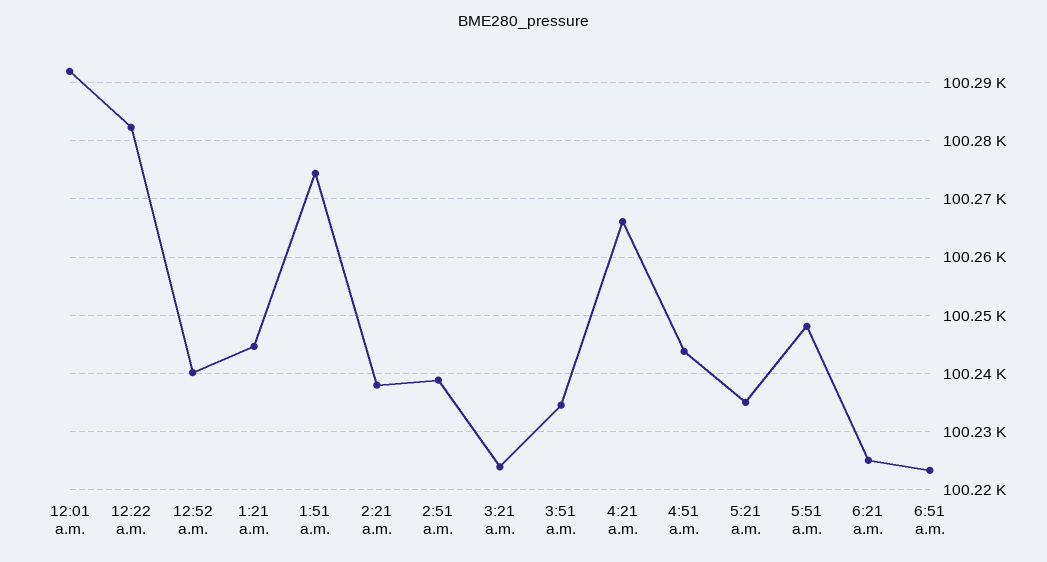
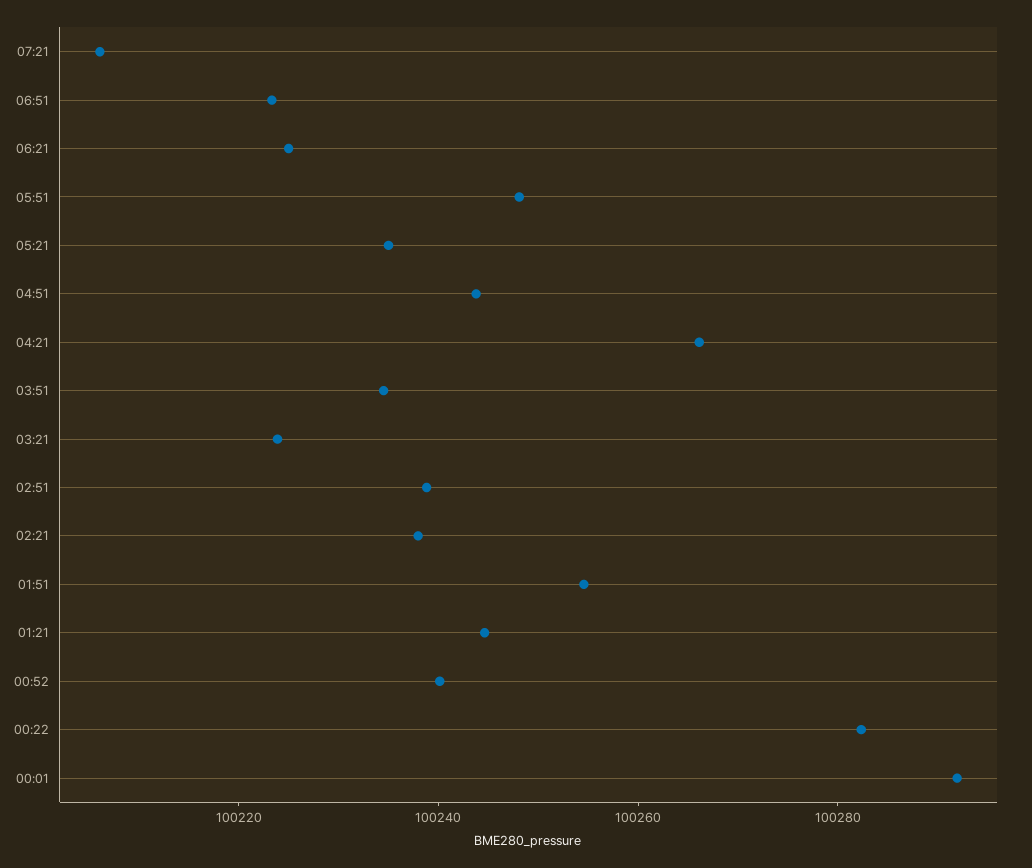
1:51 a.m.: 100274 -> 100255
07:21: none -> 100205

